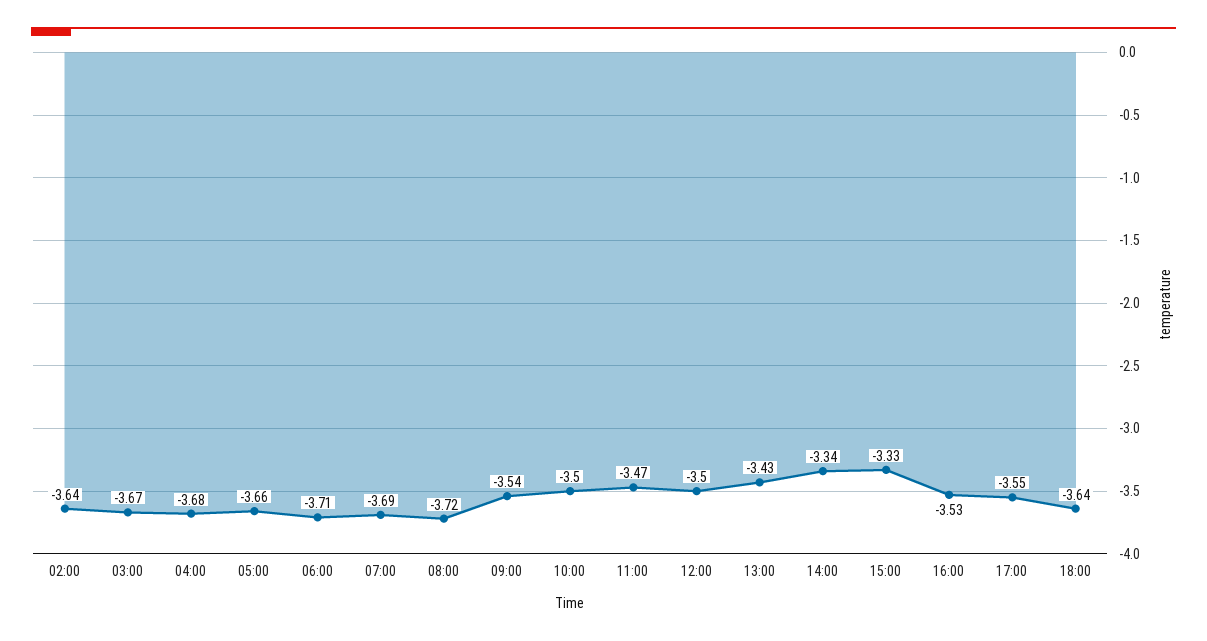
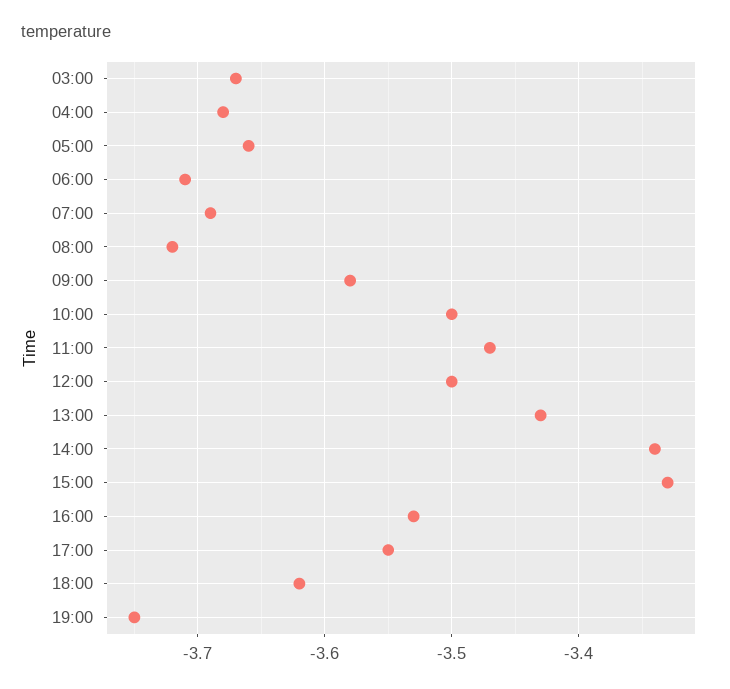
02:00: -3.64 -> none
09:00: -3.54 -> -3.58
18:00: -3.64 -> -3.62
19:00: none -> -3.75

